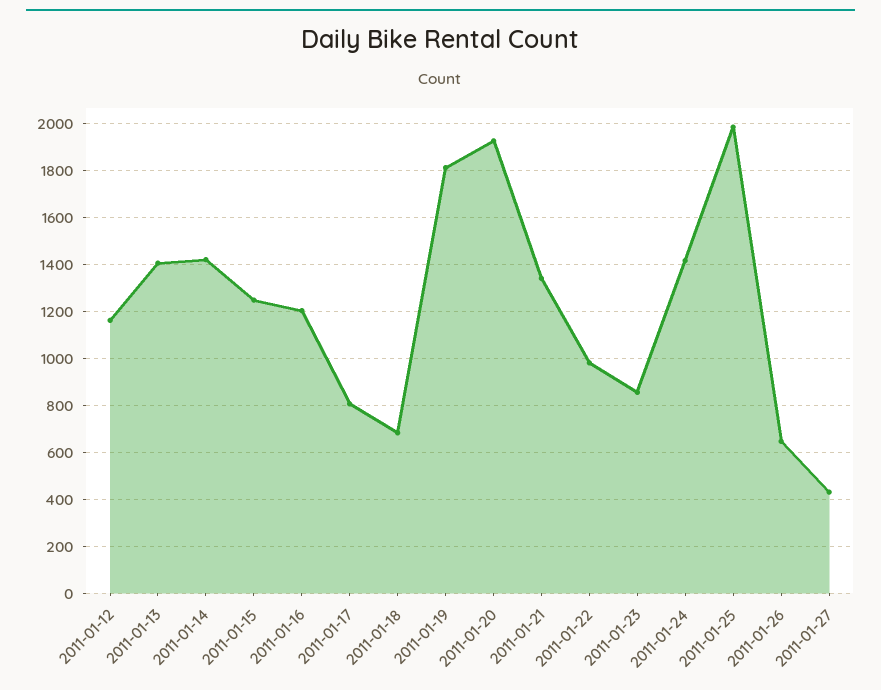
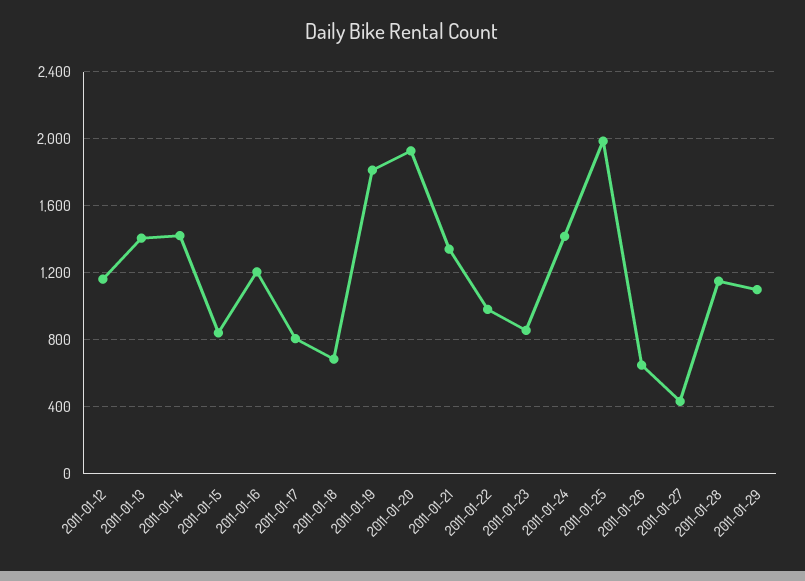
2011-01-15: 1250 -> 850
2011-01-28: none -> 1150
2011-01-29: none -> 1100

